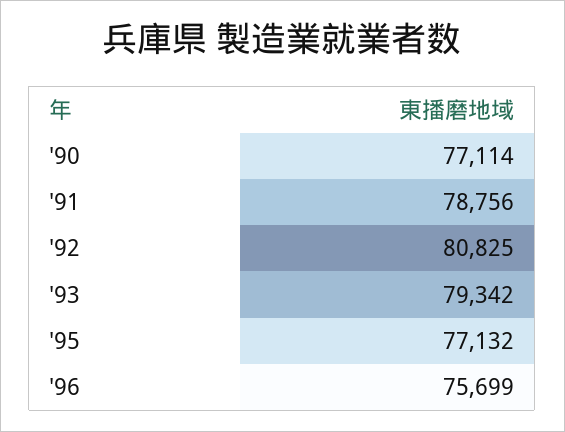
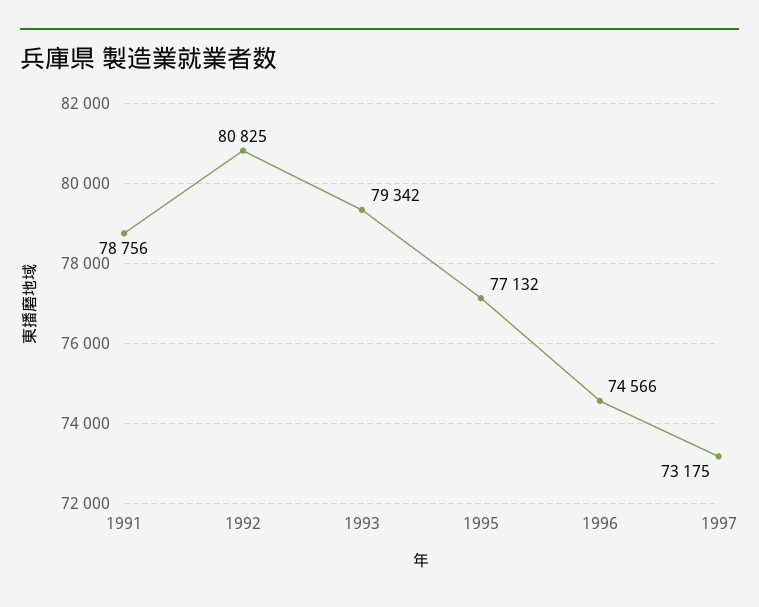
'90: 77114 -> none
'96: 75699 -> 74566
1997: none -> 73175

